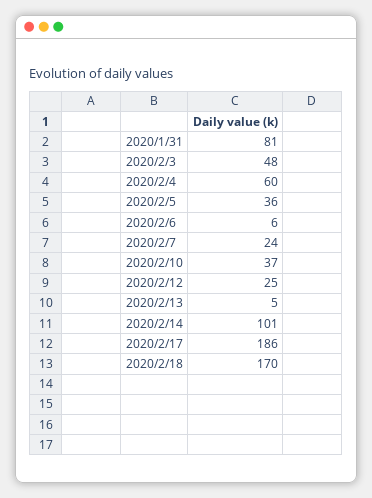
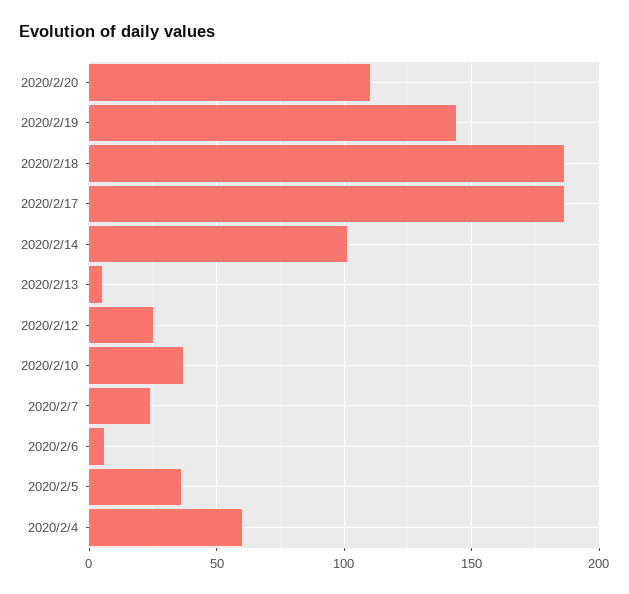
2020/1/31: 81 -> none
2020/2/3: 48 -> none
2020/2/18: 170 -> 185
2020/2/20: none -> 110
2020/2/19: none -> 145

